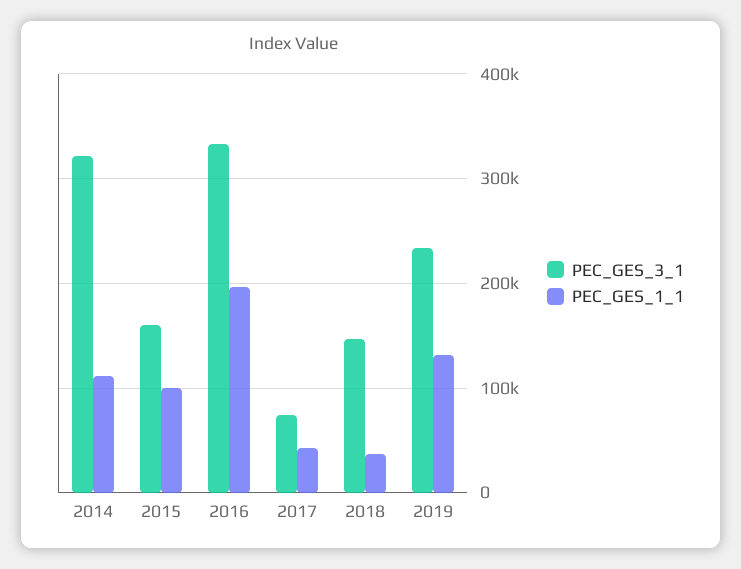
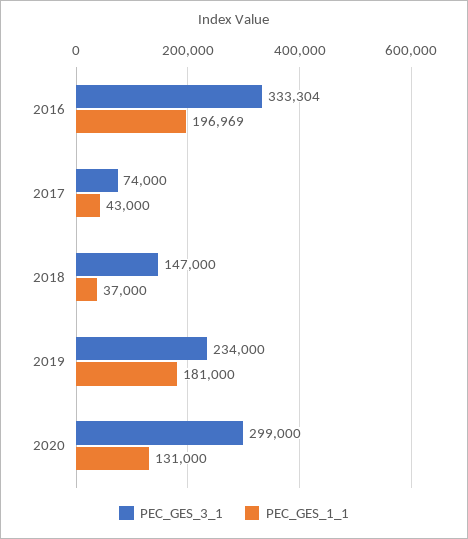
PEC_GES_3_1, 2014: 320000 -> none
PEC_GES_1_1, 2014: 110000 -> none
PEC_GES_3_1, 2015: 160000 -> none
PEC_GES_1_1, 2015: 100000 -> none
PEC_GES_1_1, 2019: 130000 -> 181000
PEC_GES_3_1, 2020: none -> 299000
PEC_GES_1_1, 2020: none -> 131000

